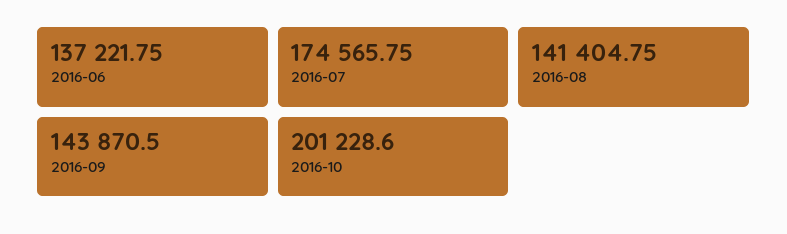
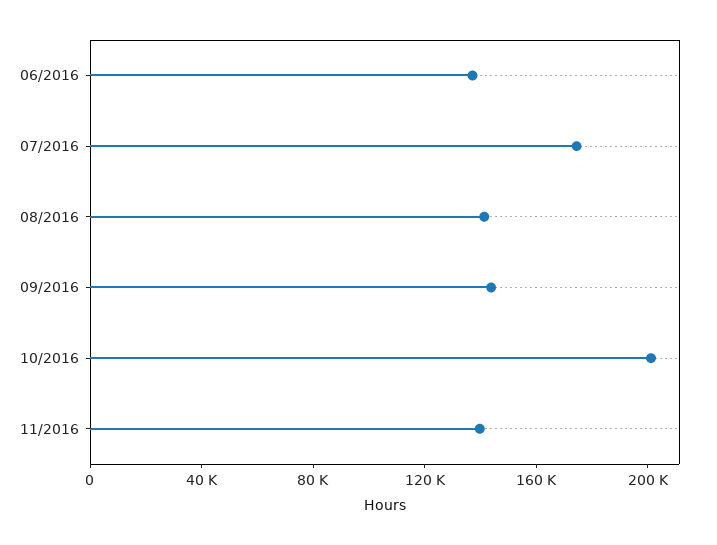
11/2016: none -> 140000

